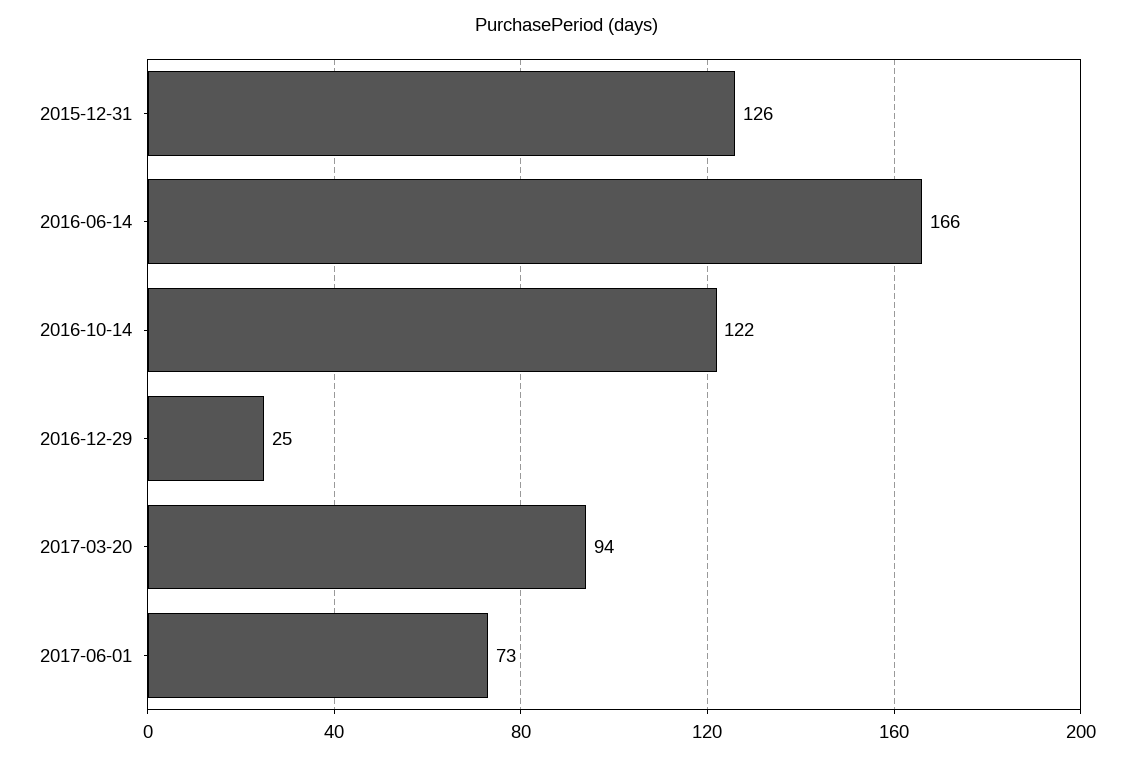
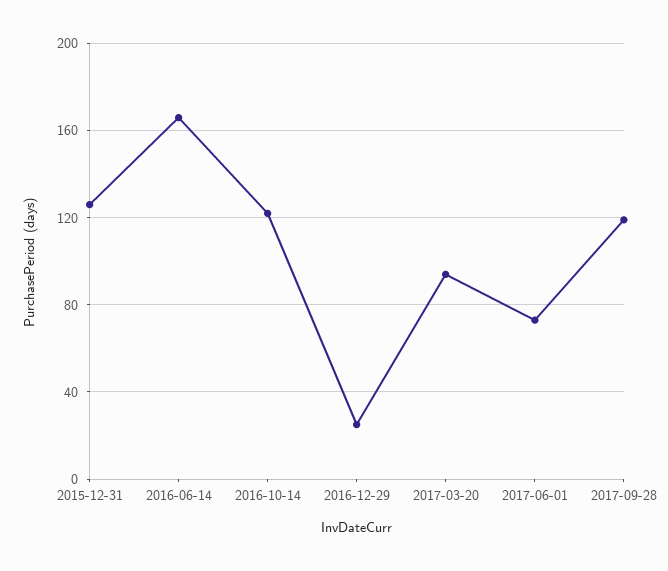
2017-09-28: none -> 120

